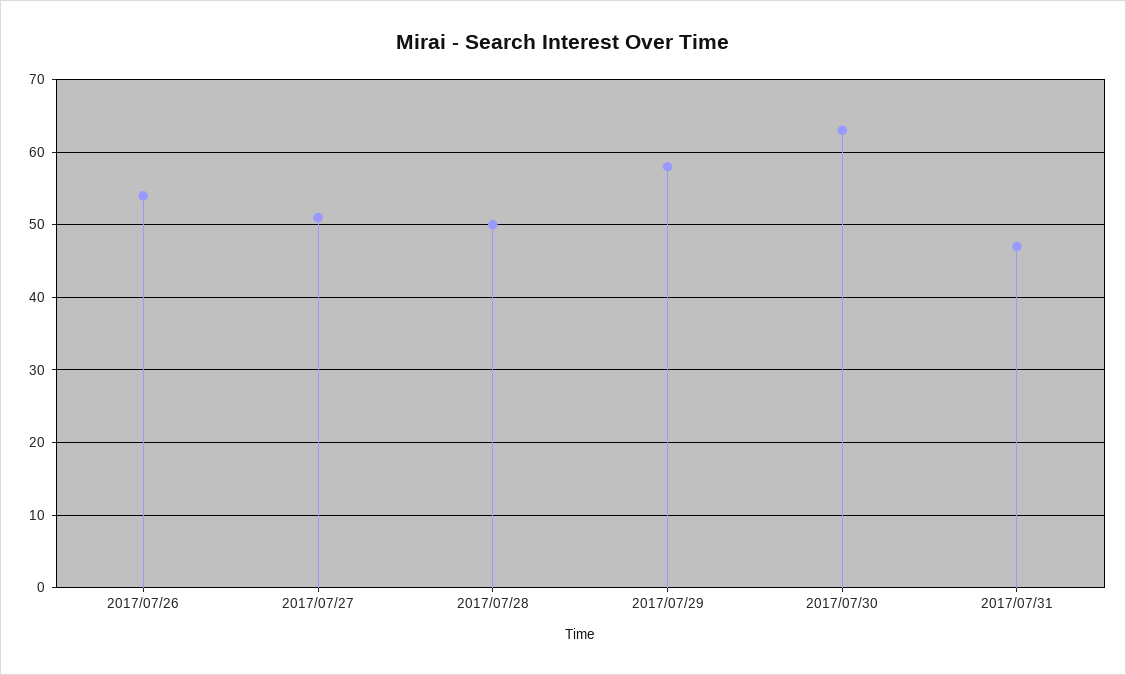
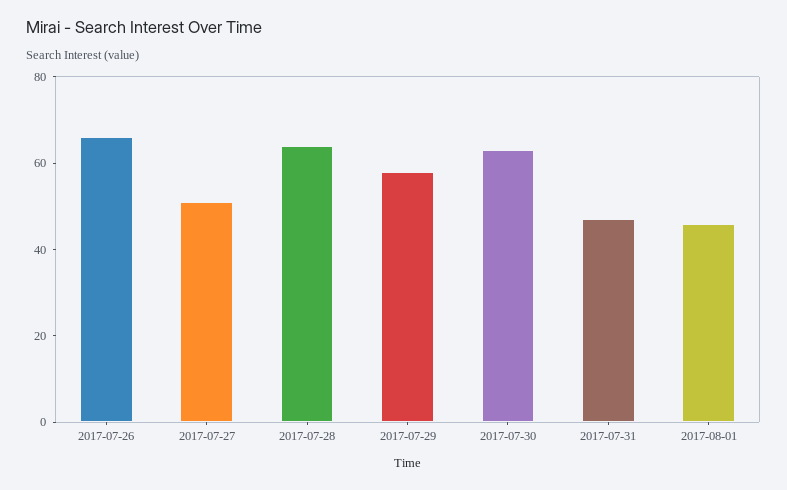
2017/07/26: 54 -> 65
2017/07/28: 50 -> 65
2017-08-01: none -> 45

